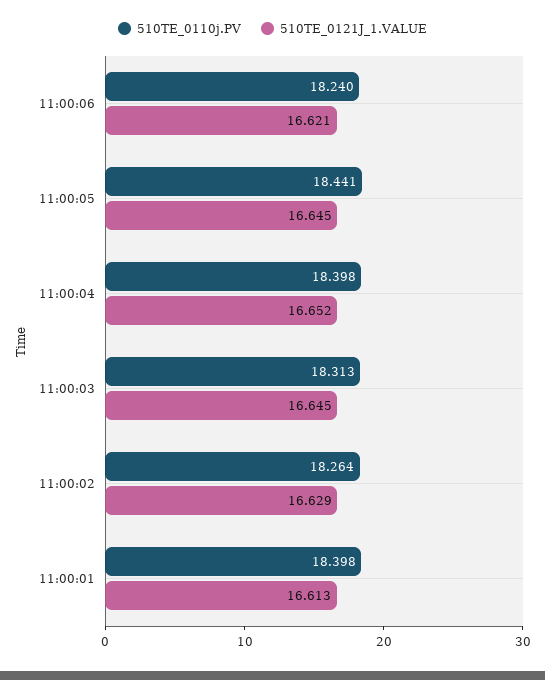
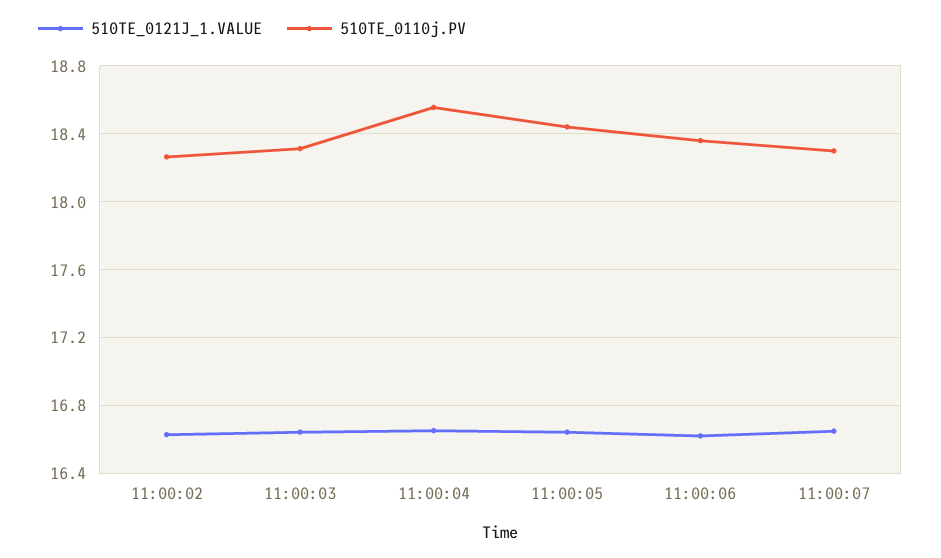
510TE_0110j.PV, 11:00:06: 18.24 -> 18.35
510TE_0110j.PV, 11:00:04: 18.398 -> 18.55
510TE_0110j.PV, 11:00:01: 18.398 -> none
510TE_0121J_1.VALUE, 11:00:01: 16.613 -> none
510TE_0121J_1.VALUE, 11:00:07: none -> 16.65
510TE_0110j.PV, 11:00:07: none -> 18.3

